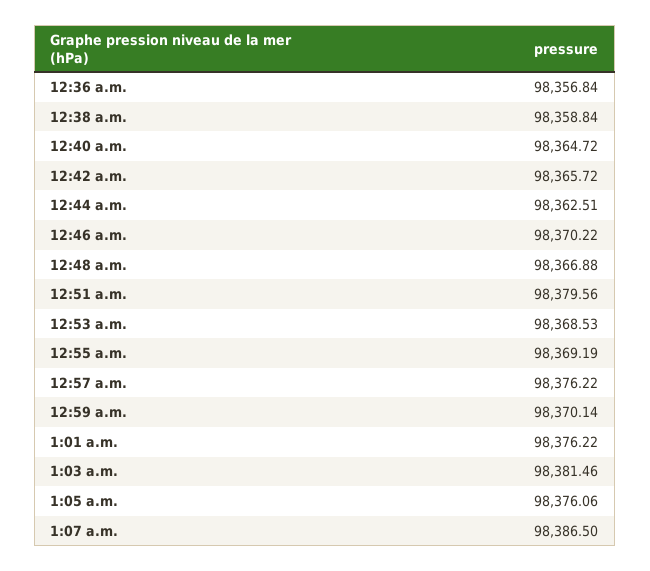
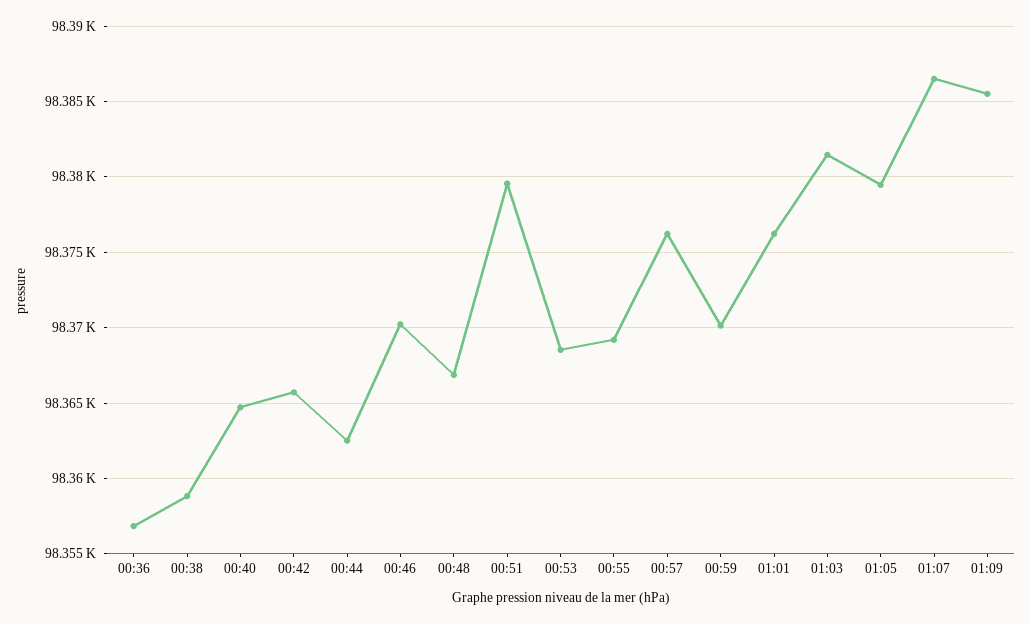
1:05 a.m.: 98376.06 -> 98379.5
01:09: none -> 98385.5

